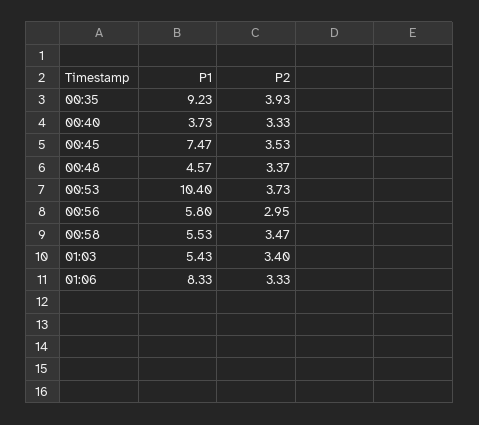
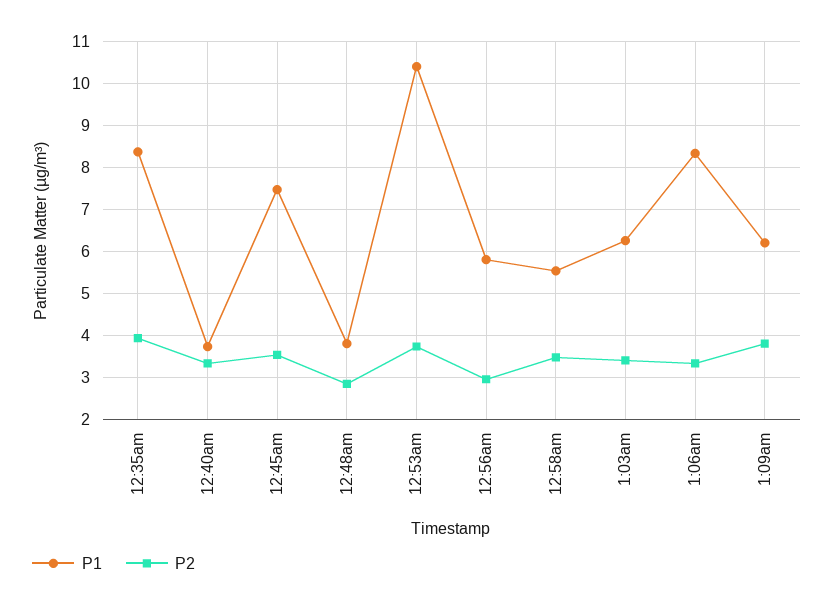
P1, 00:35: 9.23 -> 8.4
P1, 00:48: 4.57 -> 3.8
P2, 00:48: 3.37 -> 2.8
P1, 01:03: 5.43 -> 6.2
P1, 1:09am: none -> 6.2
P2, 1:09am: none -> 3.8

